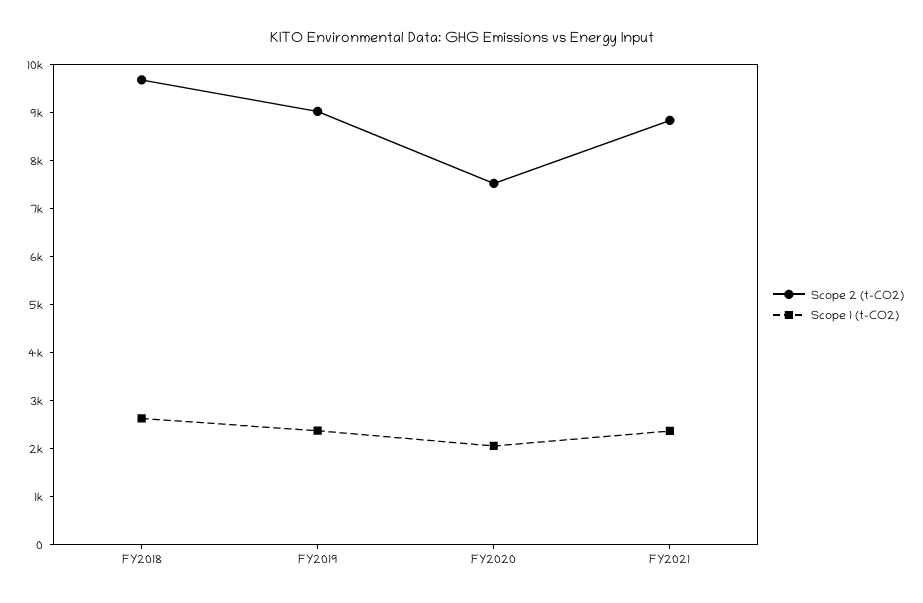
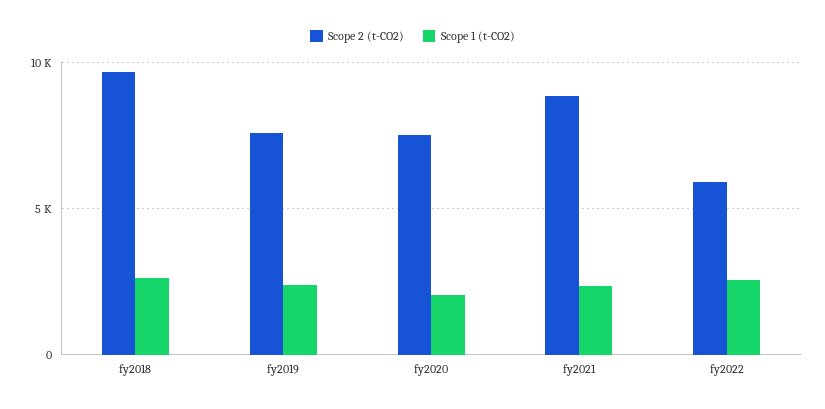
Scope 2 (t-CO2), FY2019: 9000 -> 7500
Scope 2 (t-CO2), fy2022: none -> 6000
Scope 1 (t-CO2), fy2022: none -> 2500

